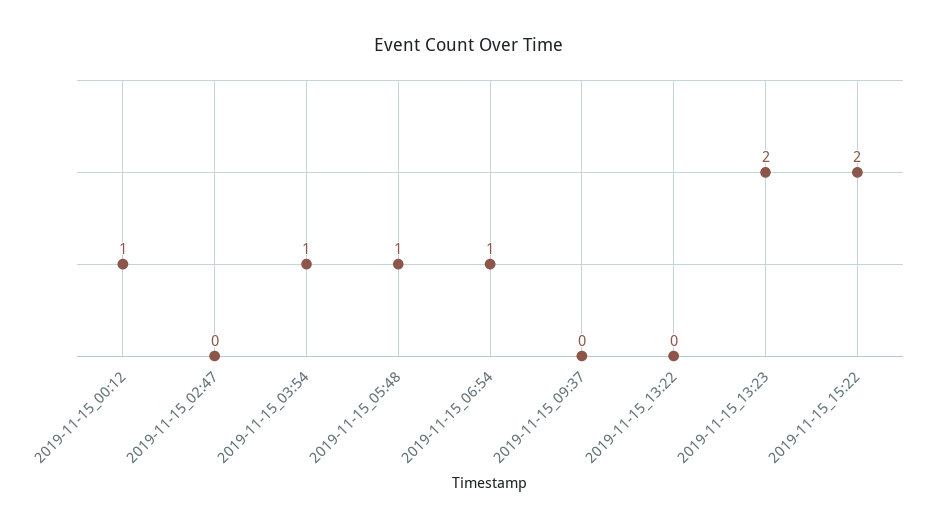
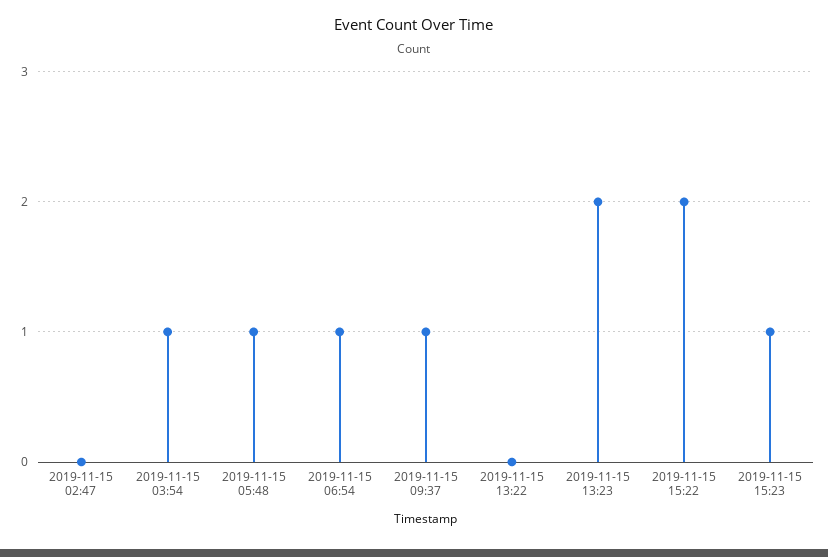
2019-11-15_00:12: 1 -> none
2019-11-15_09:37: 0 -> 1
2019-11-15 15:23: none -> 1

